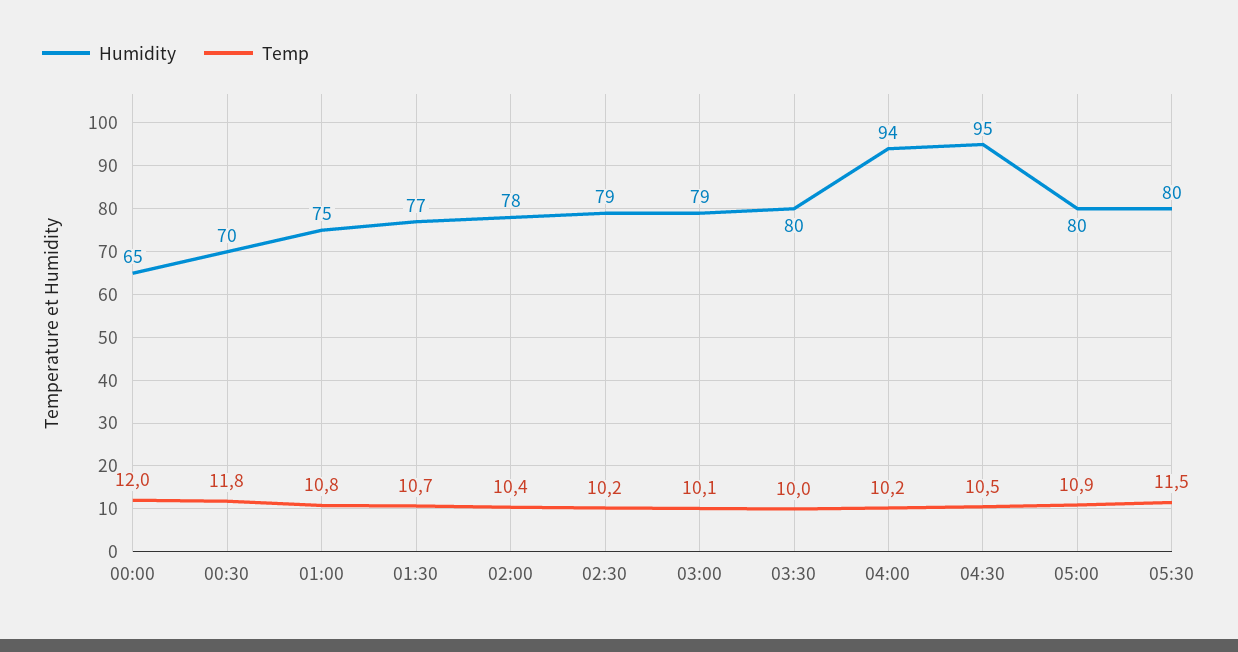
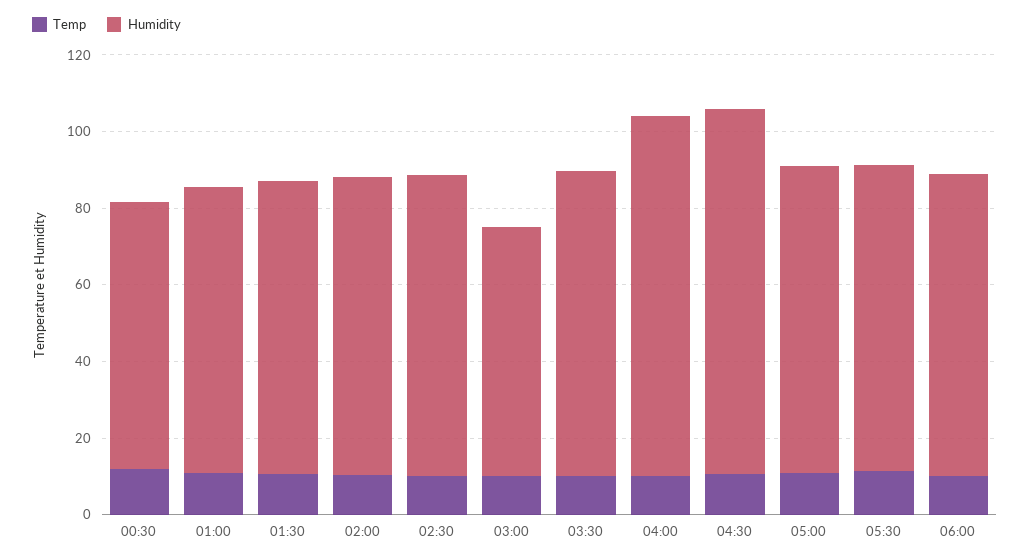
Humidity, 00:00: 65 -> none
Temp, 00:00: 12 -> none
Humidity, 03:00: 79 -> 65
Temp, 06:00: none -> 10
Humidity, 06:00: none -> 80

